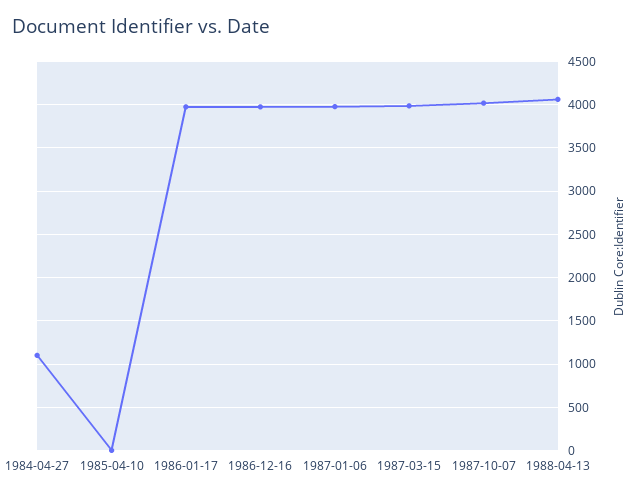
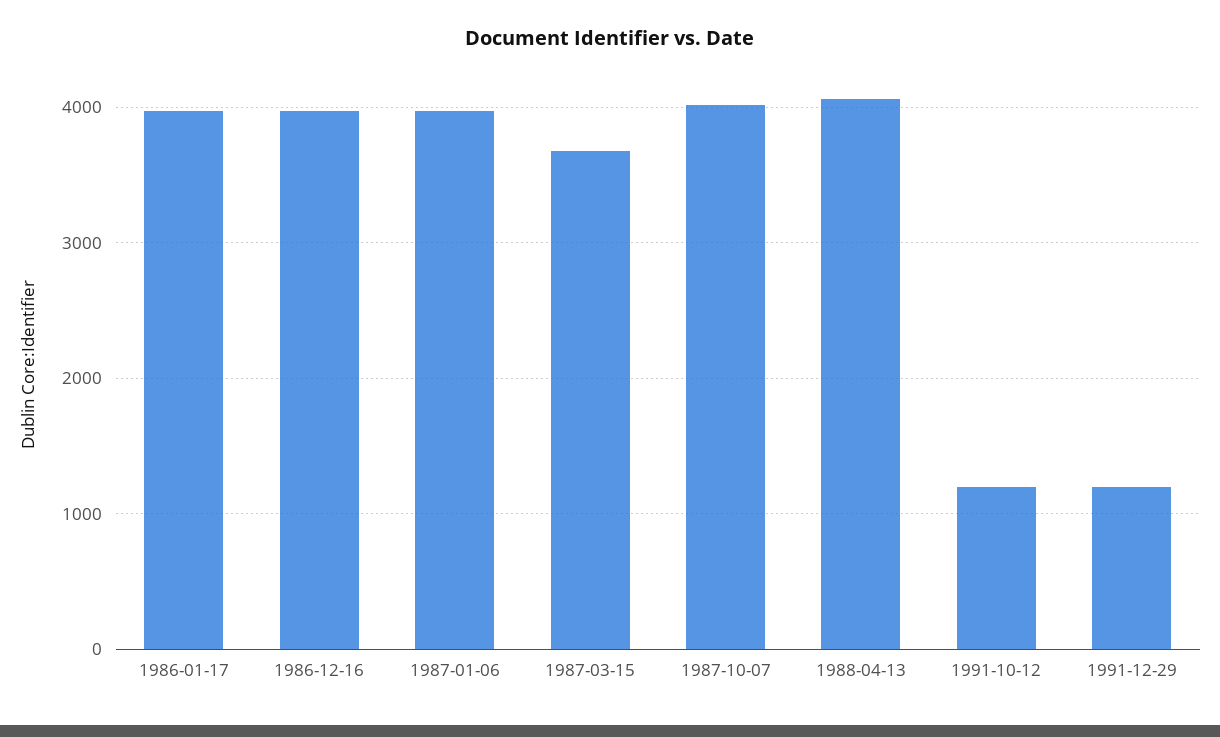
1984-04-27: 1100 -> none
1985-04-10: 0 -> none
1987-03-15: 4000 -> 3700
1991-10-12: none -> 1200
1991-12-29: none -> 1200

